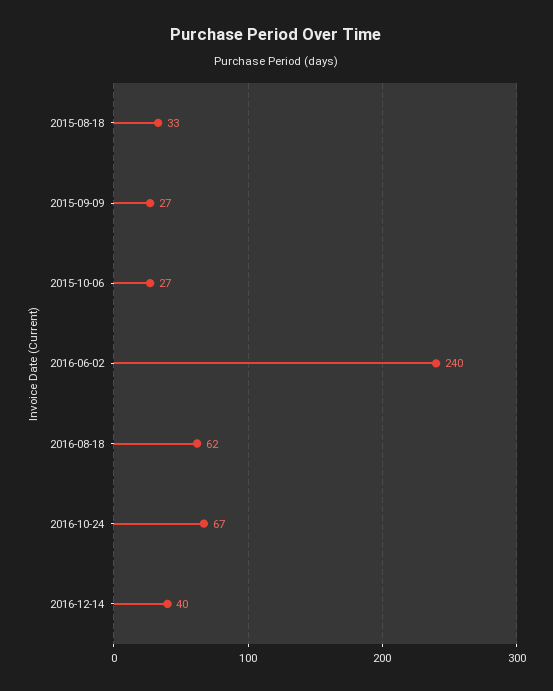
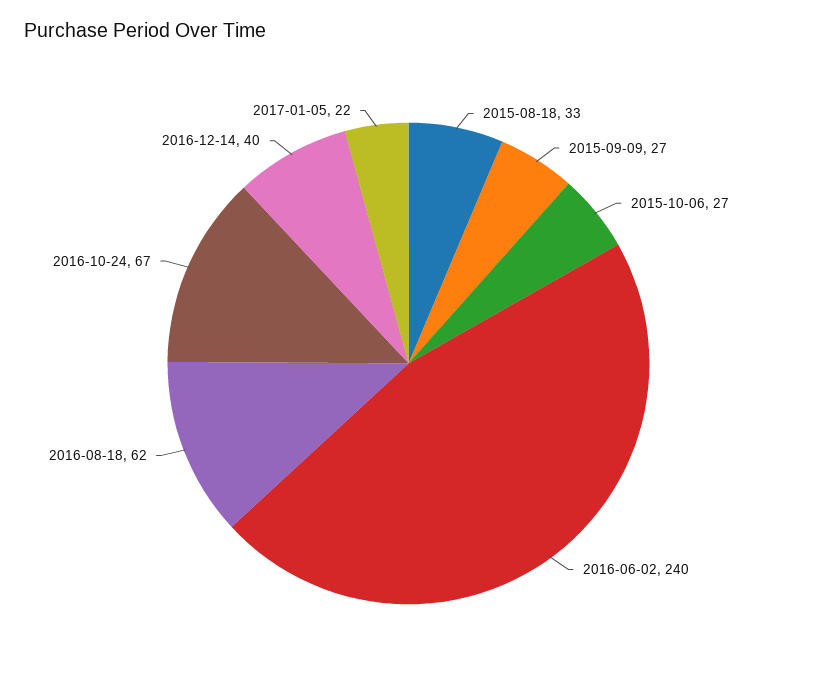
2017-01-05: none -> 22

